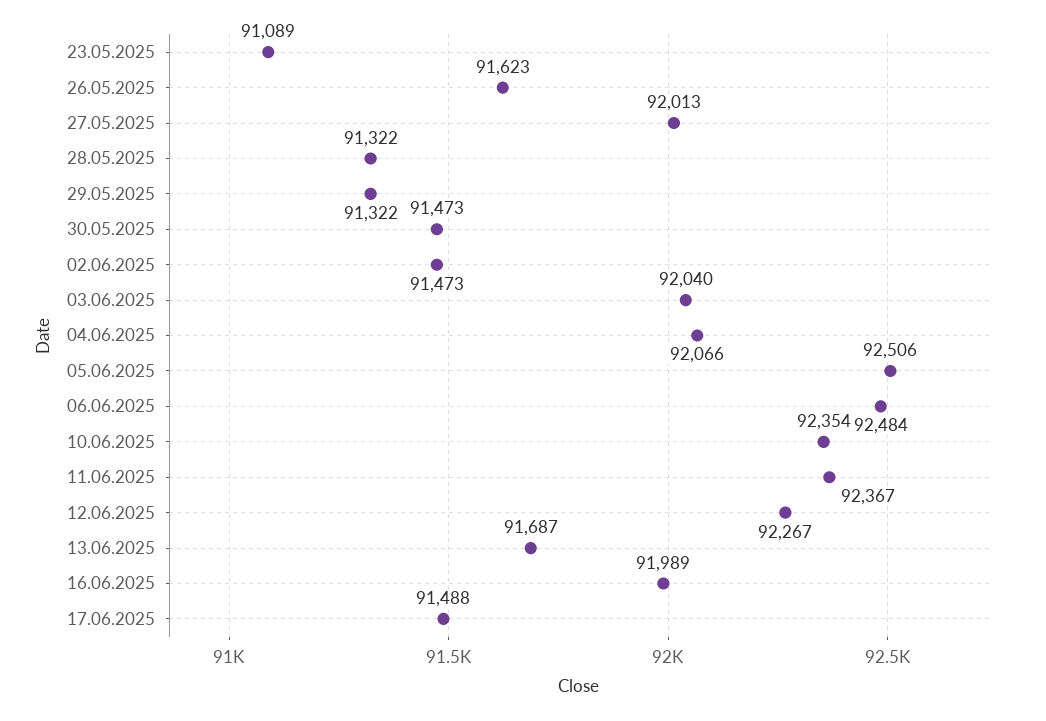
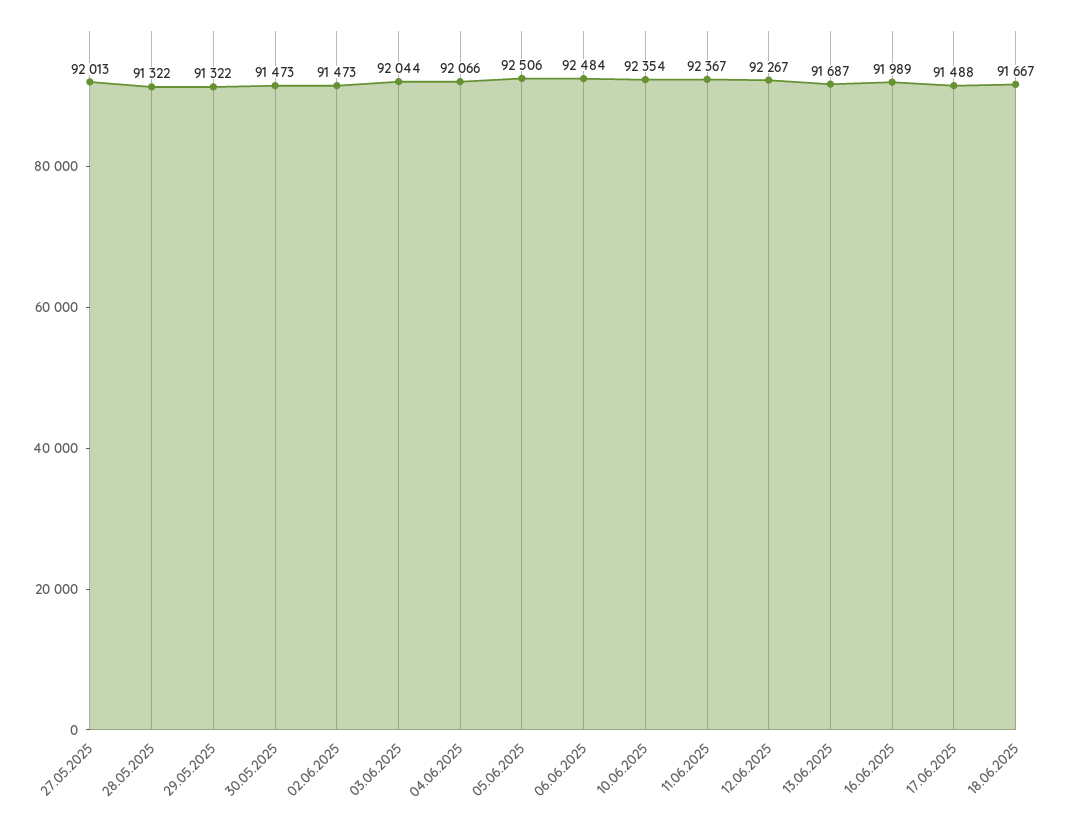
23.05.2025: 91089 -> none
26.05.2025: 91623 -> none
03.06.2025: 92040 -> 92044
18.06.2025: none -> 91667

